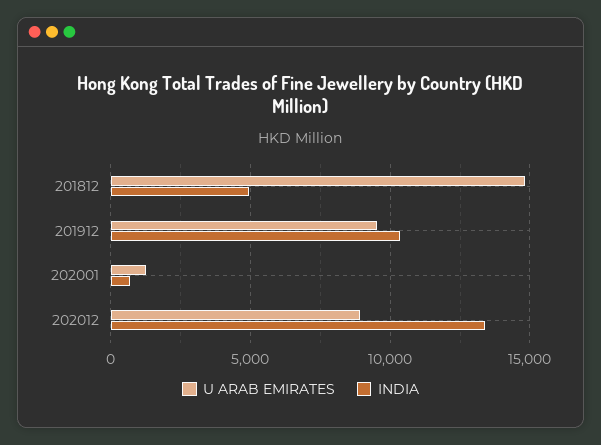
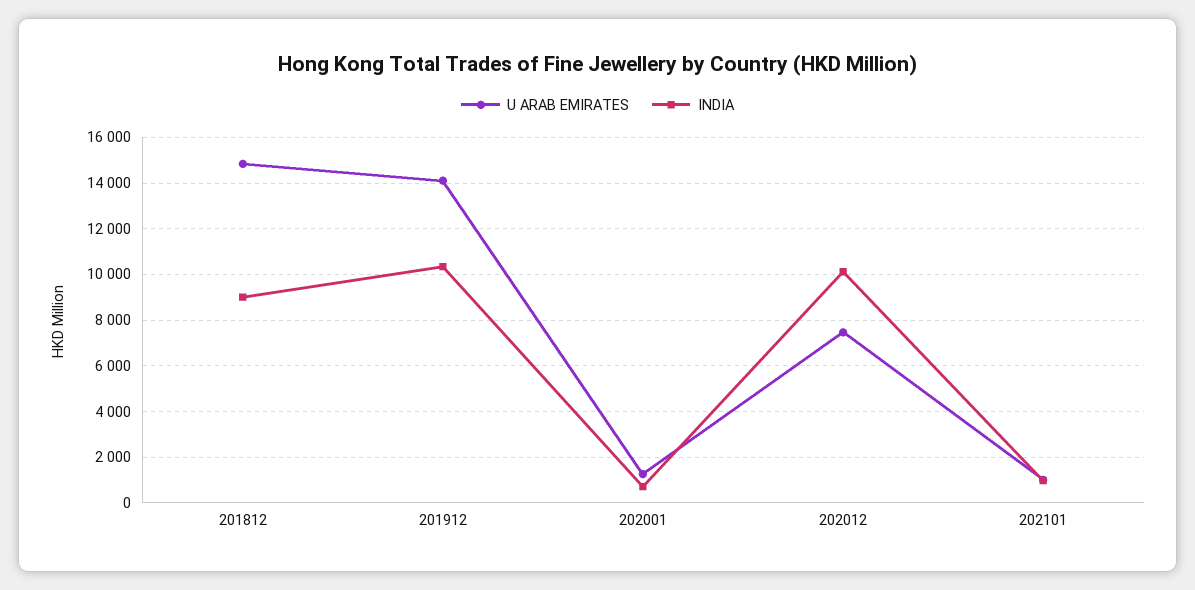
INDIA, 201812: 5000 -> 9000
U ARAB EMIRATES, 201912: 9500 -> 14000
U ARAB EMIRATES, 202012: 9000 -> 7500
INDIA, 202012: 13500 -> 10000
U ARAB EMIRATES, 202101: none -> 1000
INDIA, 202101: none -> 1000

